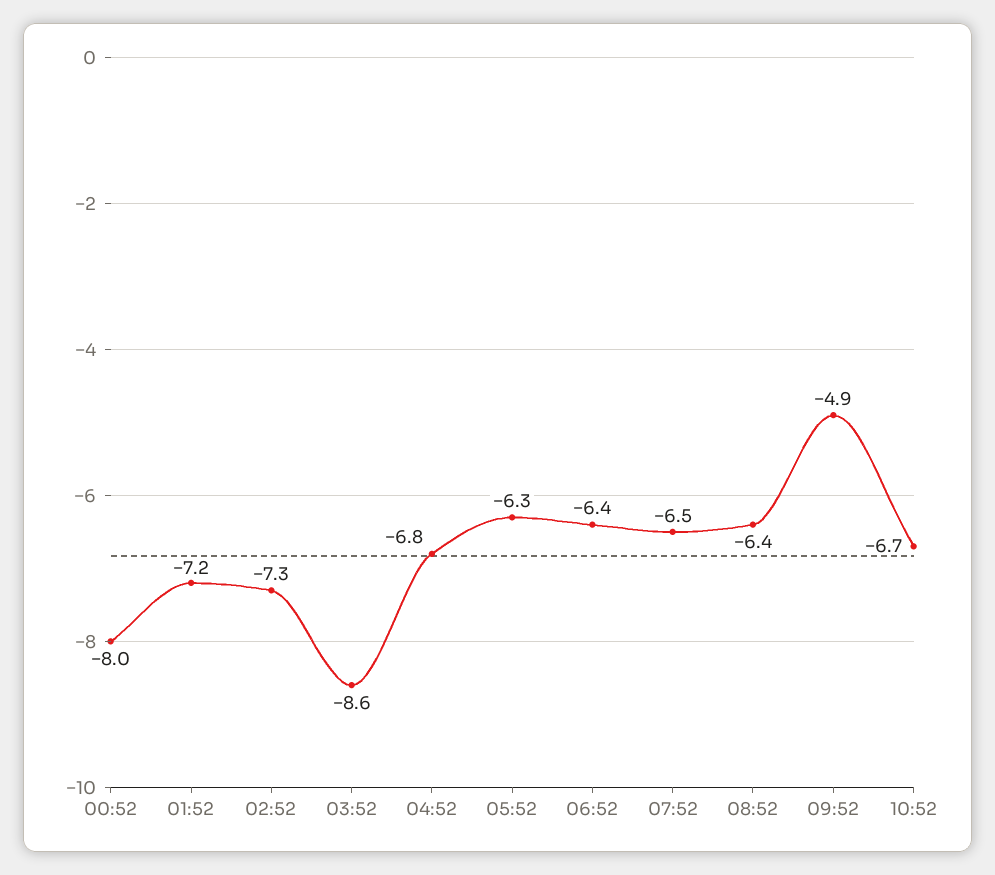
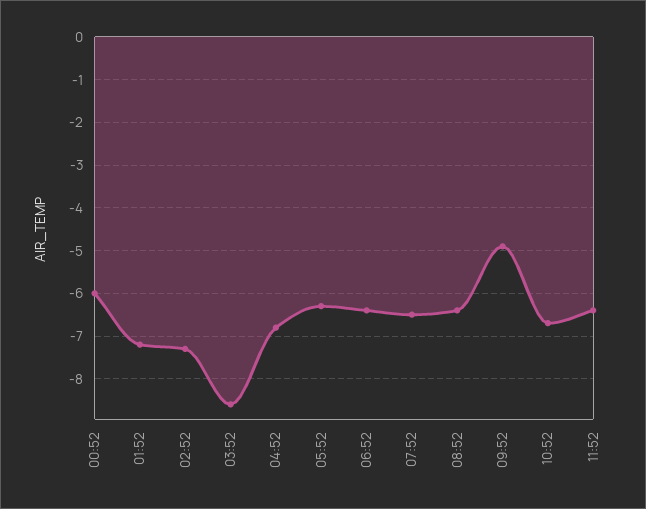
00:52: -8 -> -6
11:52: none -> -6.5

